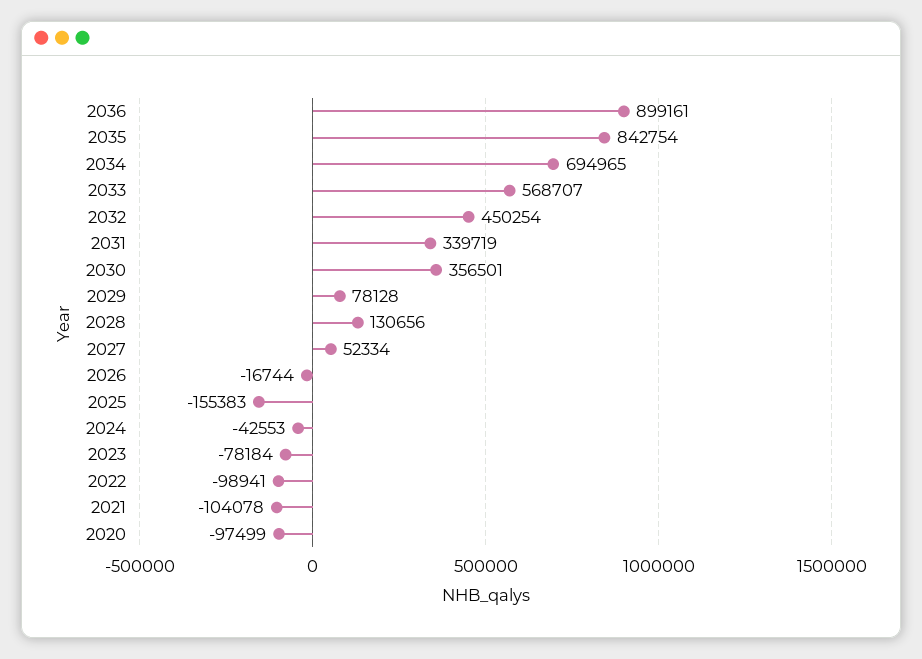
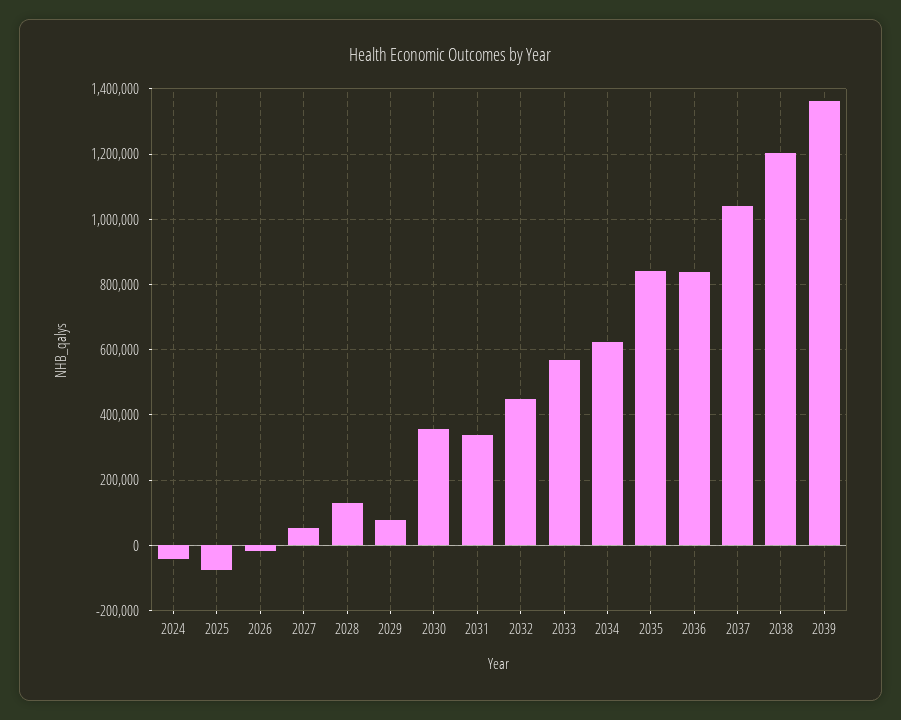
2036: 899161 -> 840000
2034: 694965 -> 620000
2025: -155383 -> -80000
2023: -78184 -> none
2022: -98941 -> none
2021: -104078 -> none
2020: -97499 -> none
2037: none -> 1040000
2038: none -> 1200000
2039: none -> 1360000

